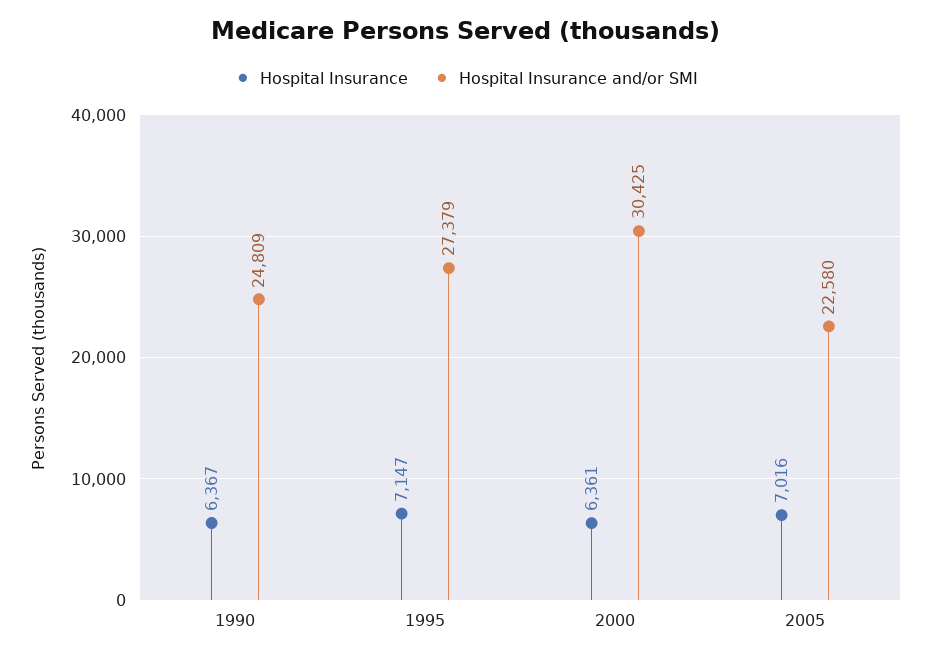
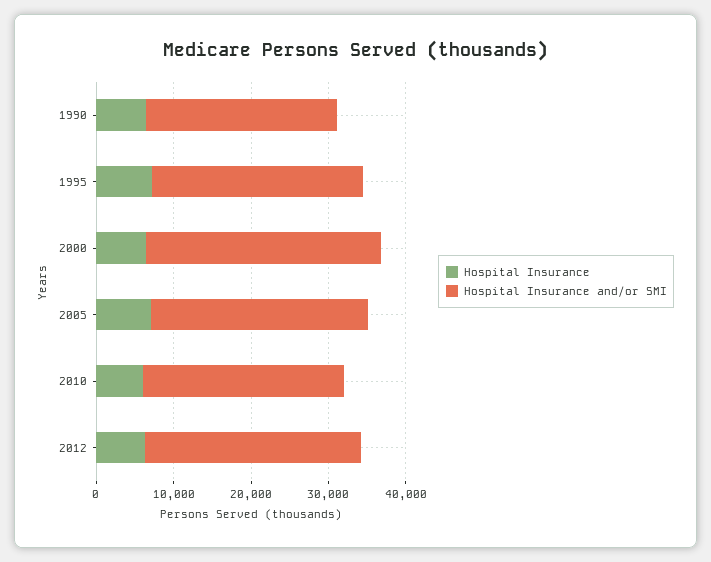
Hospital Insurance and/or SMI, 2005: 22580 -> 28000
Hospital Insurance, 2010: none -> 6000
Hospital Insurance and/or SMI, 2010: none -> 26000
Hospital Insurance, 2012: none -> 6000
Hospital Insurance and/or SMI, 2012: none -> 28000

